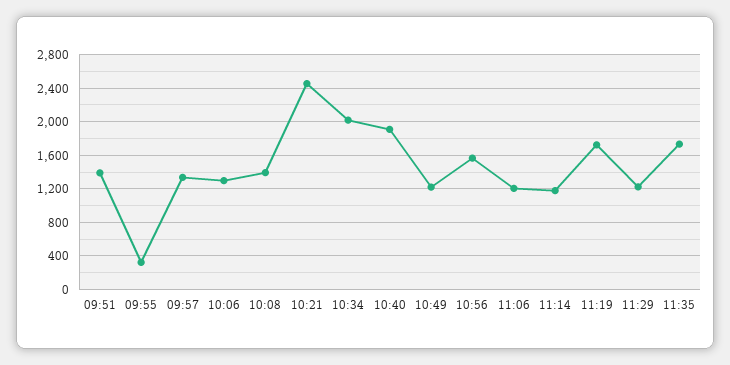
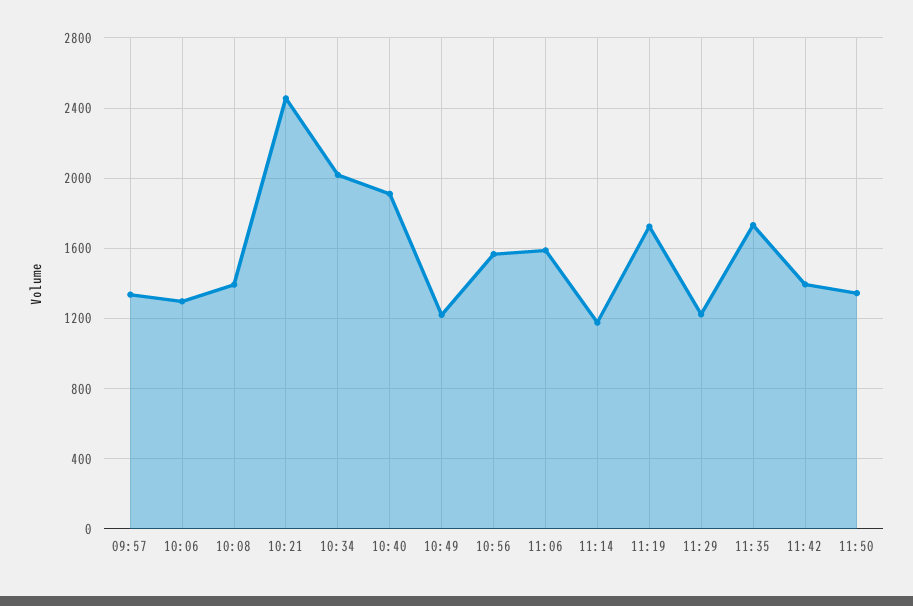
09:51: 1400 -> none
09:55: 300 -> none
11:06: 1200 -> 1600
11:42: none -> 1400
11:50: none -> 1350

